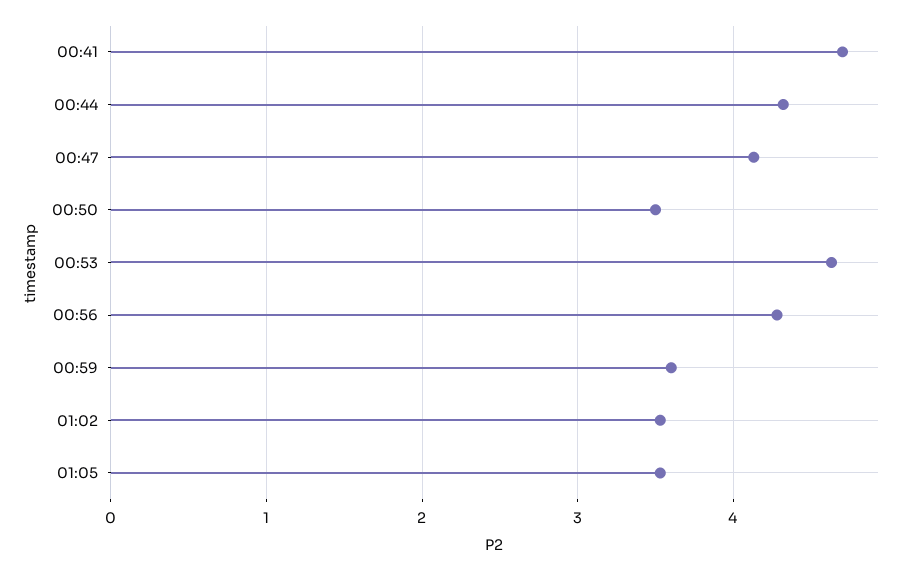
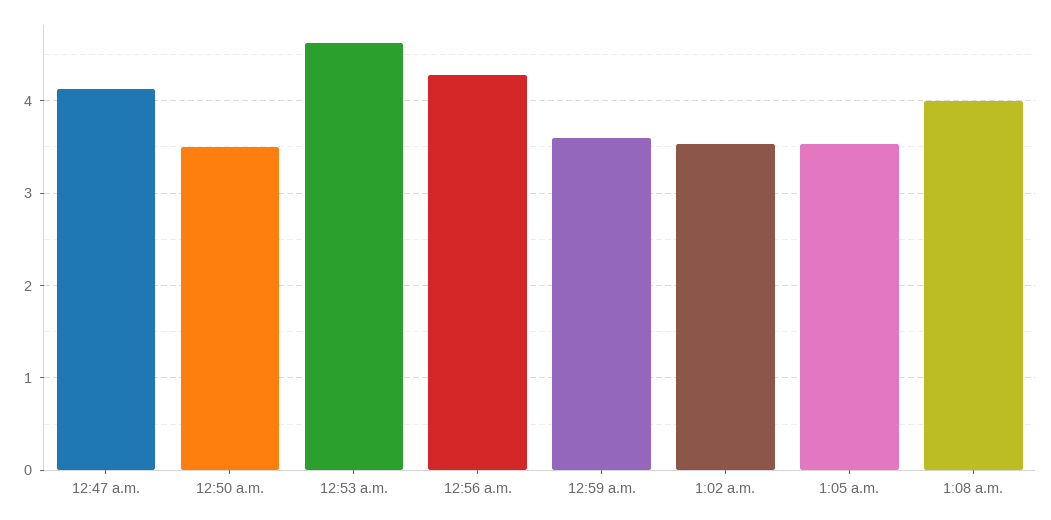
00:41: 4.7 -> none
00:44: 4.3 -> none
1:08 a.m.: none -> 4

